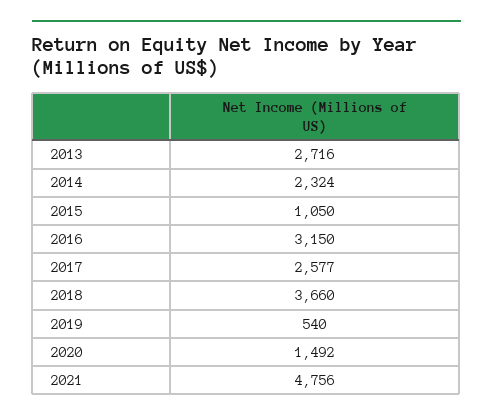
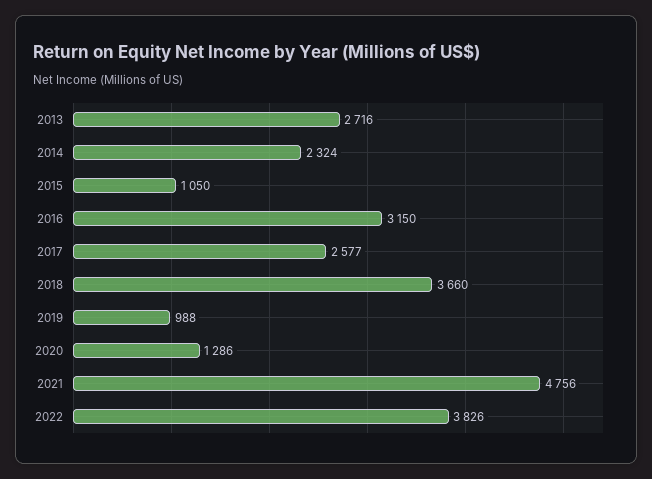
2019: 540 -> 988
2020: 1492 -> 1286
2022: none -> 3826

